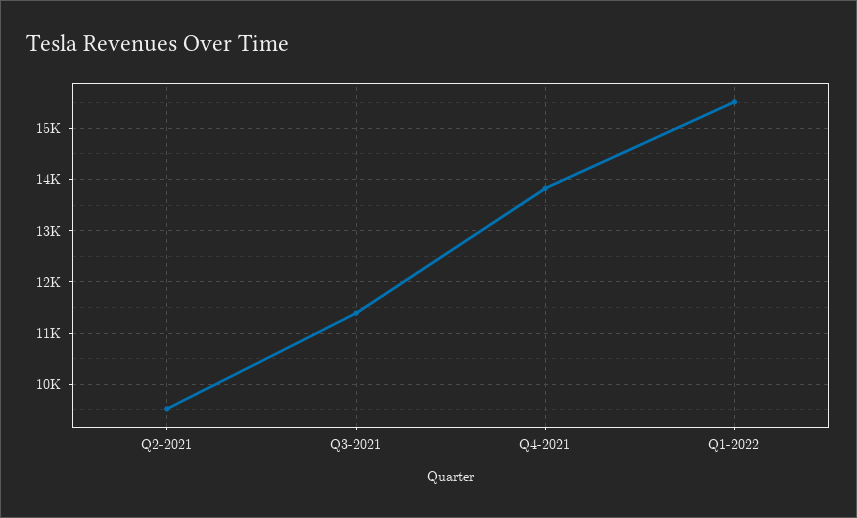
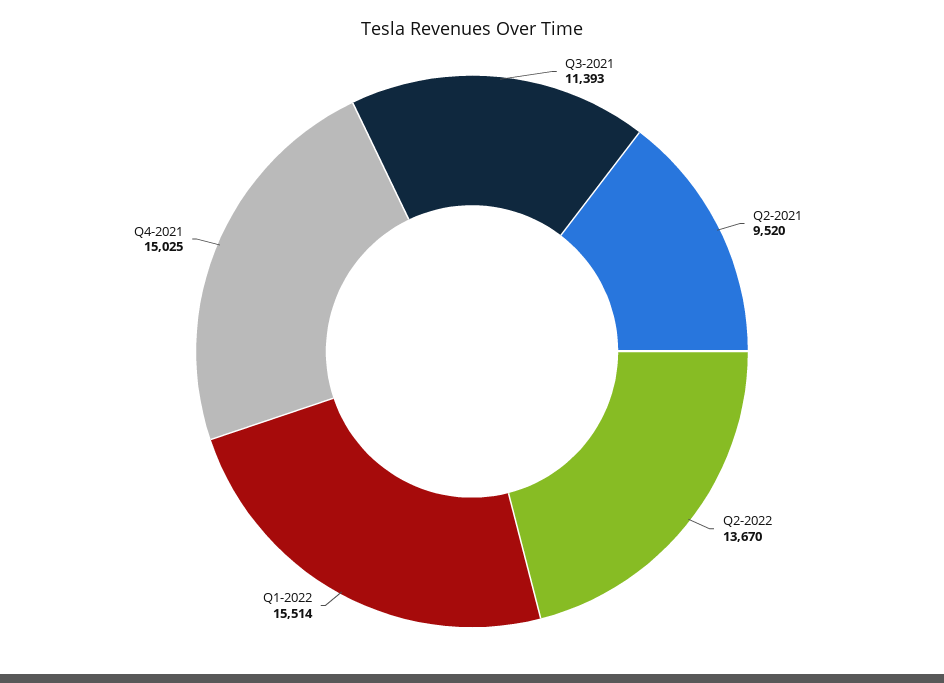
Q4-2021: 13800 -> 15025
Q2-2022: none -> 13670

